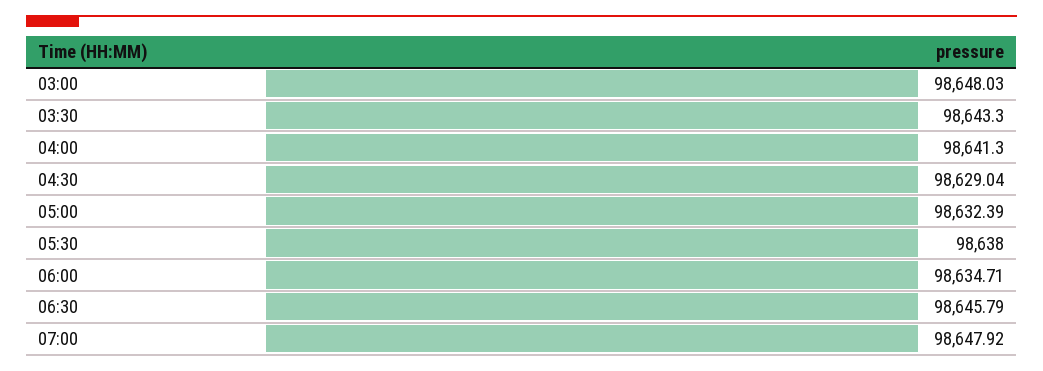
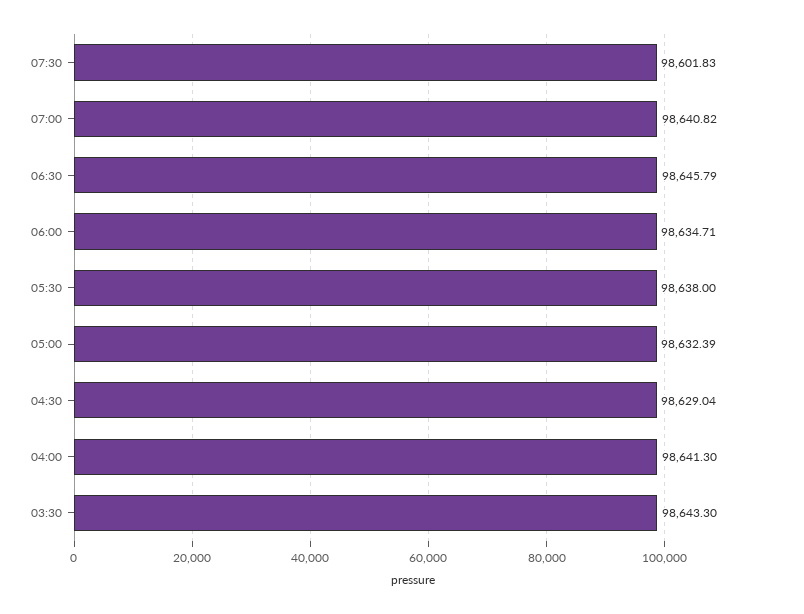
03:00: 98648.03 -> none
07:00: 98647.92 -> 98640.82
07:30: none -> 98601.83

